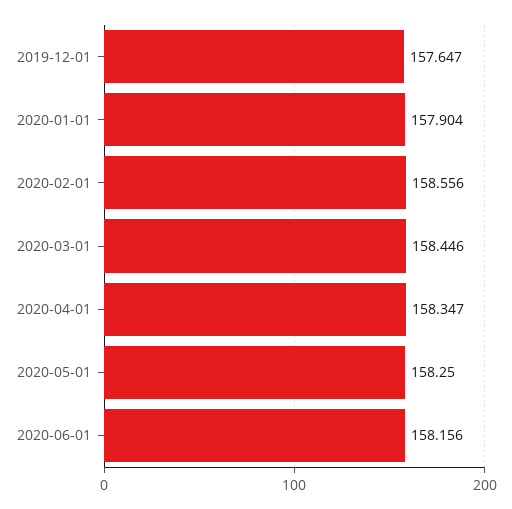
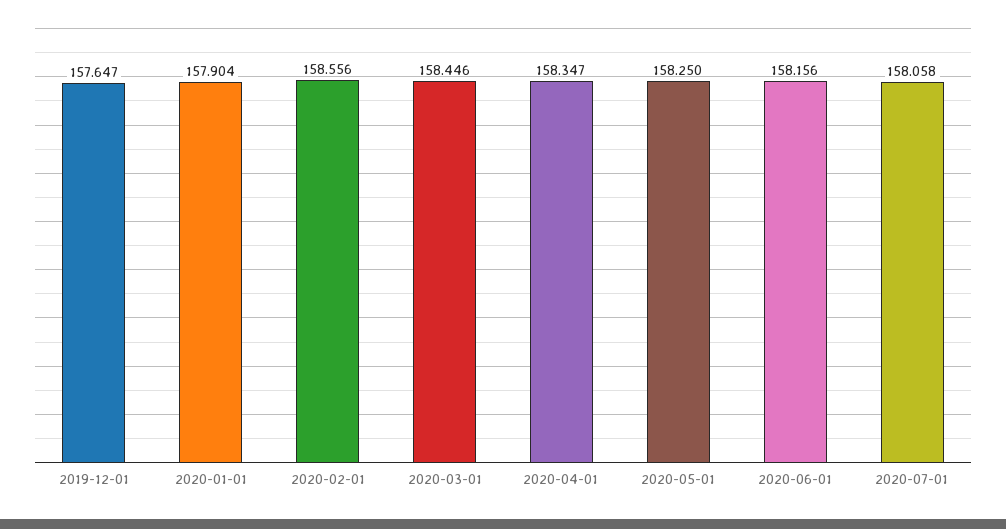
2020-07-01: none -> 158.058

